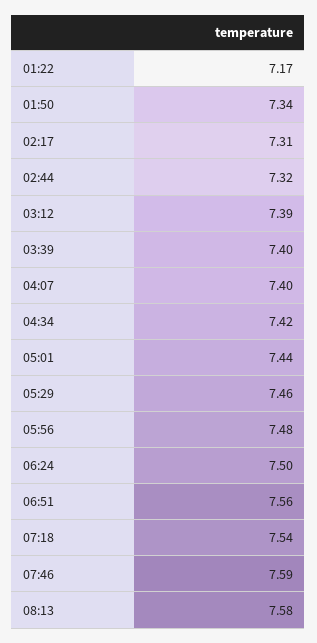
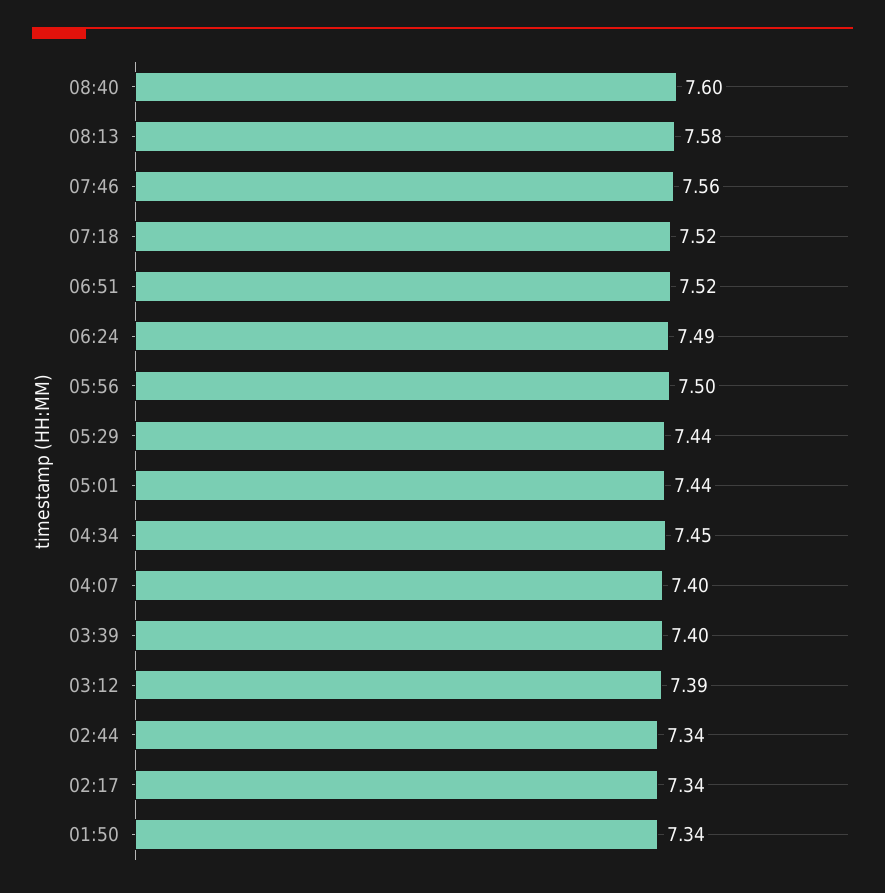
01:22: 7.17 -> none
02:17: 7.31 -> 7.34
02:44: 7.32 -> 7.34
04:34: 7.42 -> 7.45
05:29: 7.46 -> 7.44
05:56: 7.48 -> 7.5
06:24: 7.5 -> 7.49
06:51: 7.56 -> 7.52
07:18: 7.54 -> 7.52
07:46: 7.59 -> 7.56
08:40: none -> 7.6

